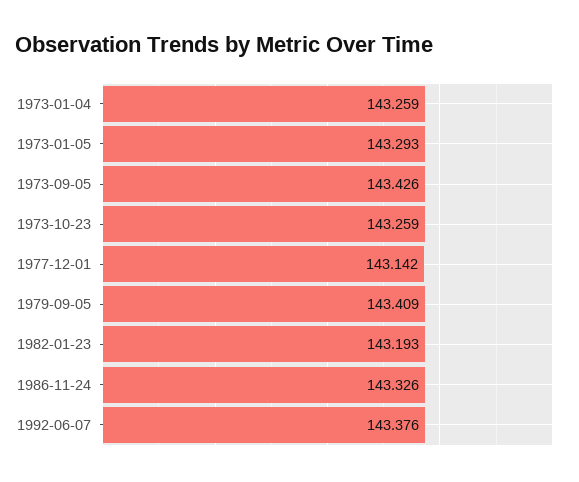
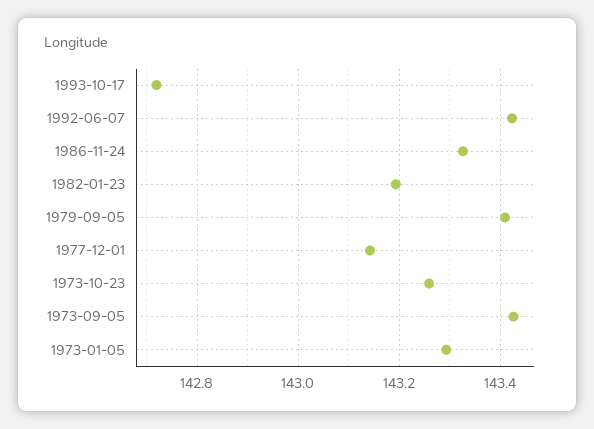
1973-01-04: 143.259 -> none
1992-06-07: 143.376 -> 143.42
1993-10-17: none -> 142.72

